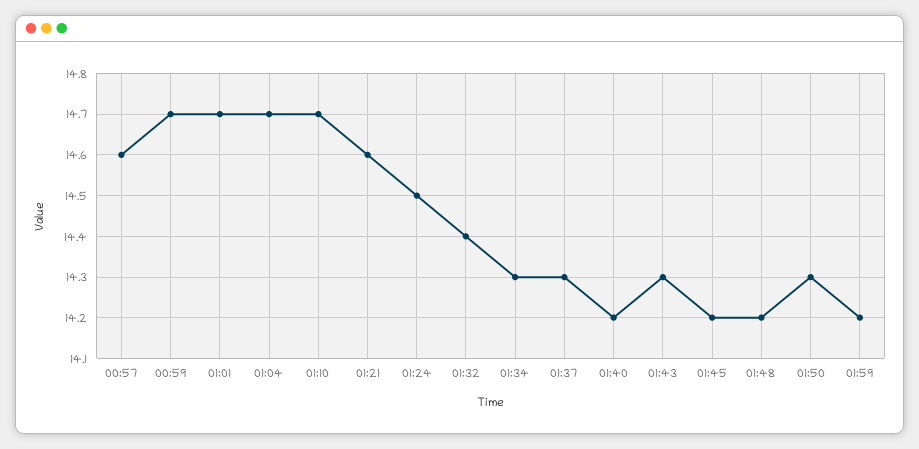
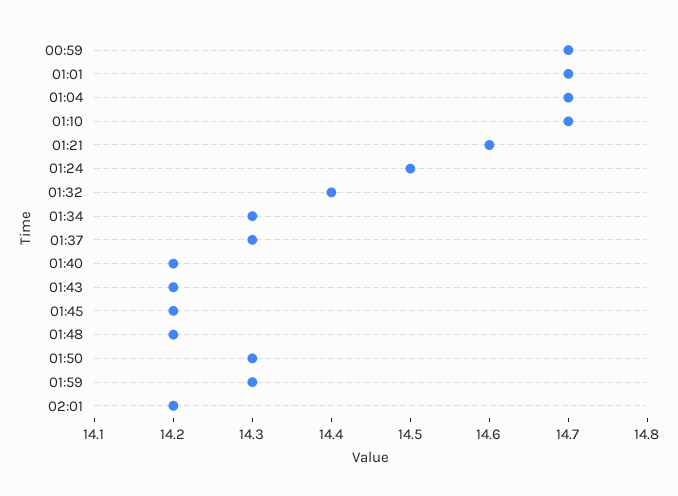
00:57: 14.6 -> none
01:43: 14.3 -> 14.2
01:59: 14.2 -> 14.3
02:01: none -> 14.2

